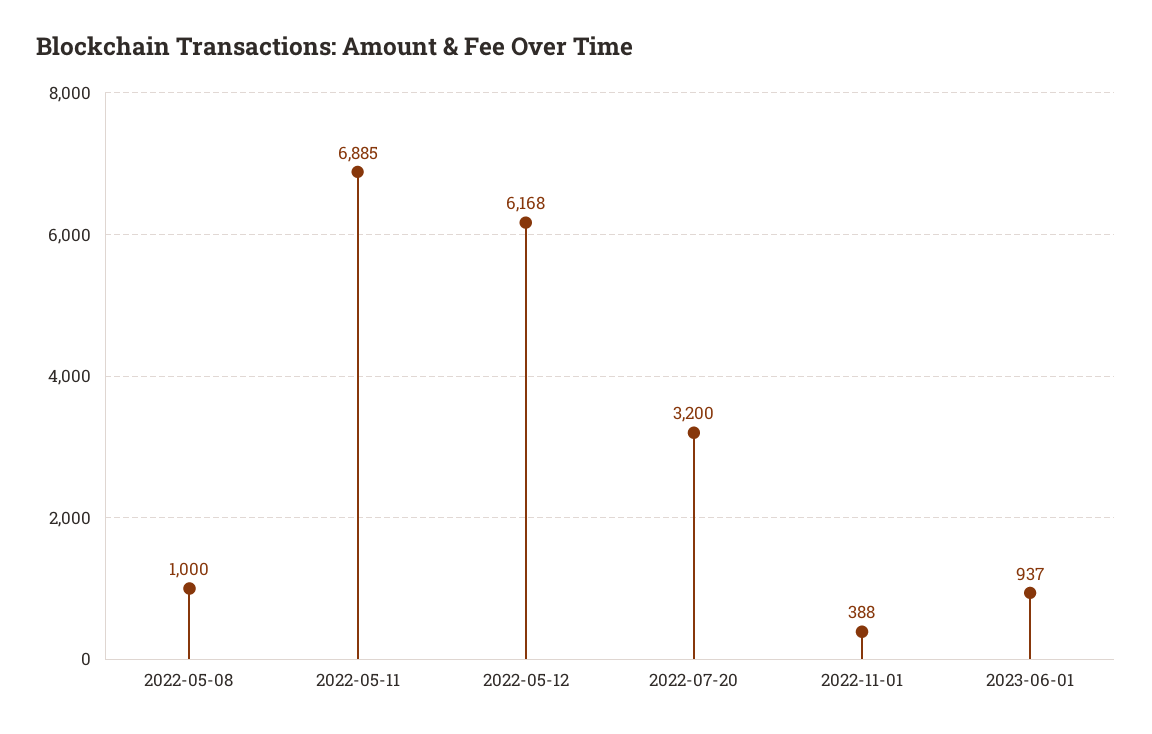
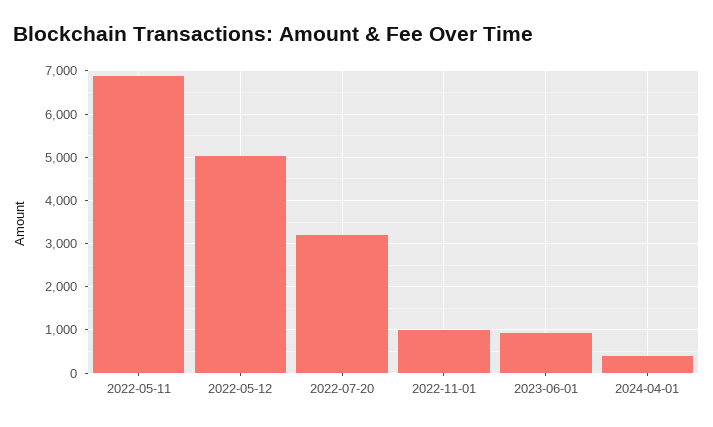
2022-05-08: 1000 -> none
2022-05-12: 6168 -> 5000
2022-11-01: 388 -> 1000
2024-04-01: none -> 400

